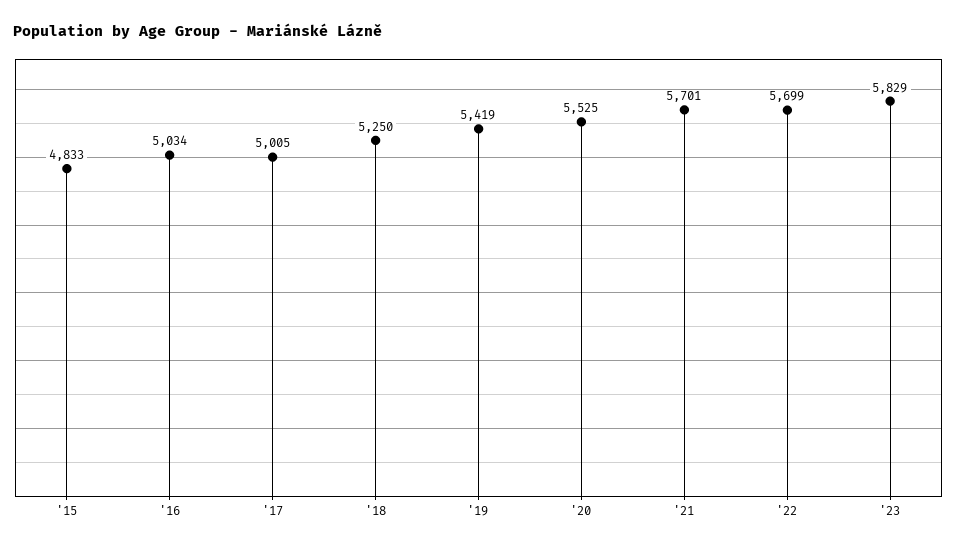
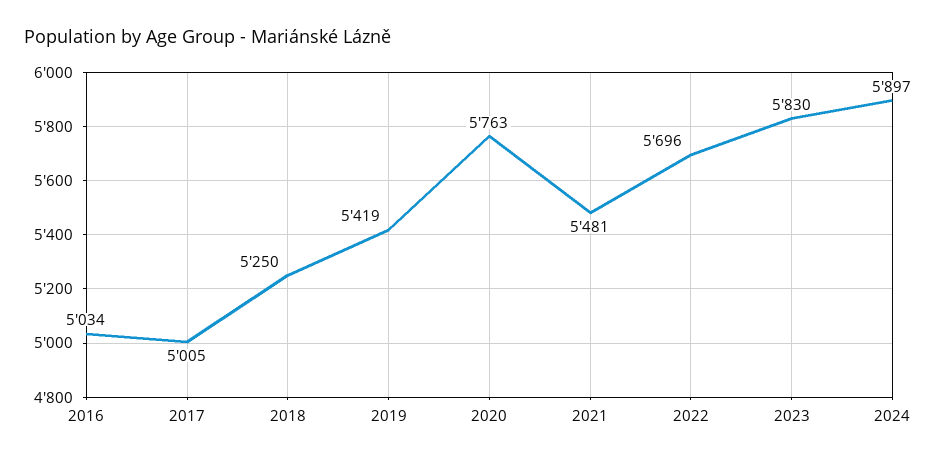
'15: 4833 -> none
'20: 5525 -> 5763
'21: 5701 -> 5481
'22: 5699 -> 5696
'23: 5829 -> 5830
2024: none -> 5897

